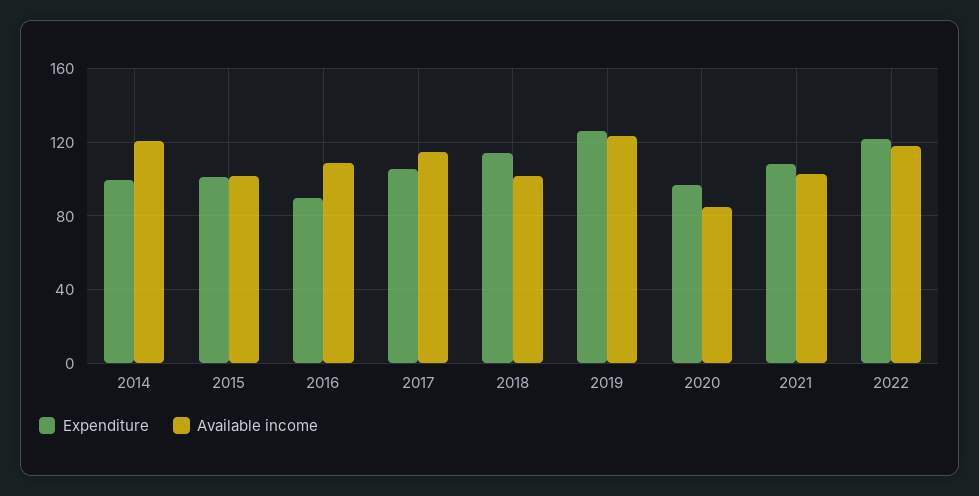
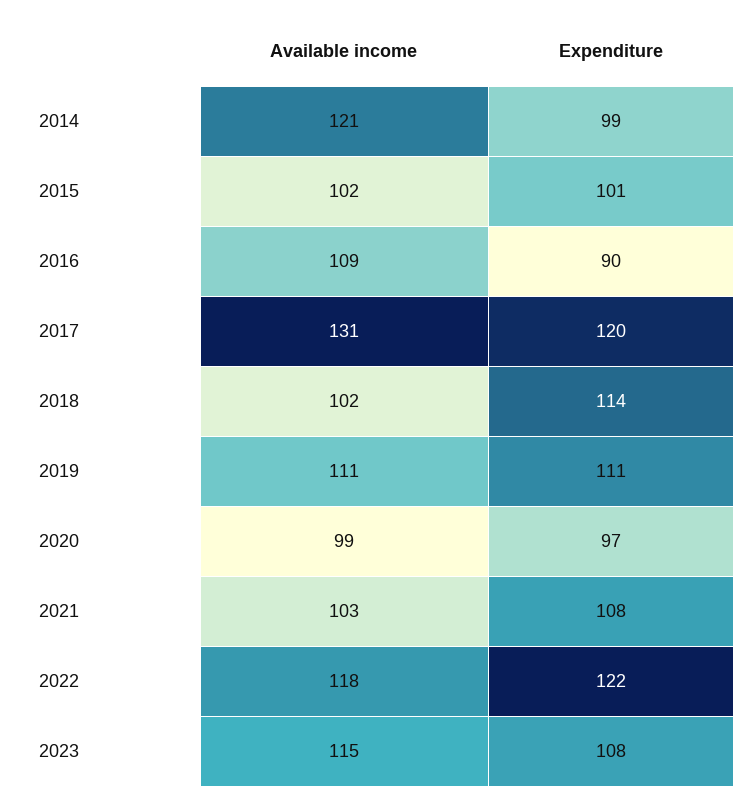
Expenditure, 2017: 105 -> 120
Available income, 2017: 115 -> 131
Expenditure, 2019: 125 -> 111
Available income, 2019: 125 -> 111
Available income, 2020: 85 -> 99
Available income, 2023: none -> 115
Expenditure, 2023: none -> 108

